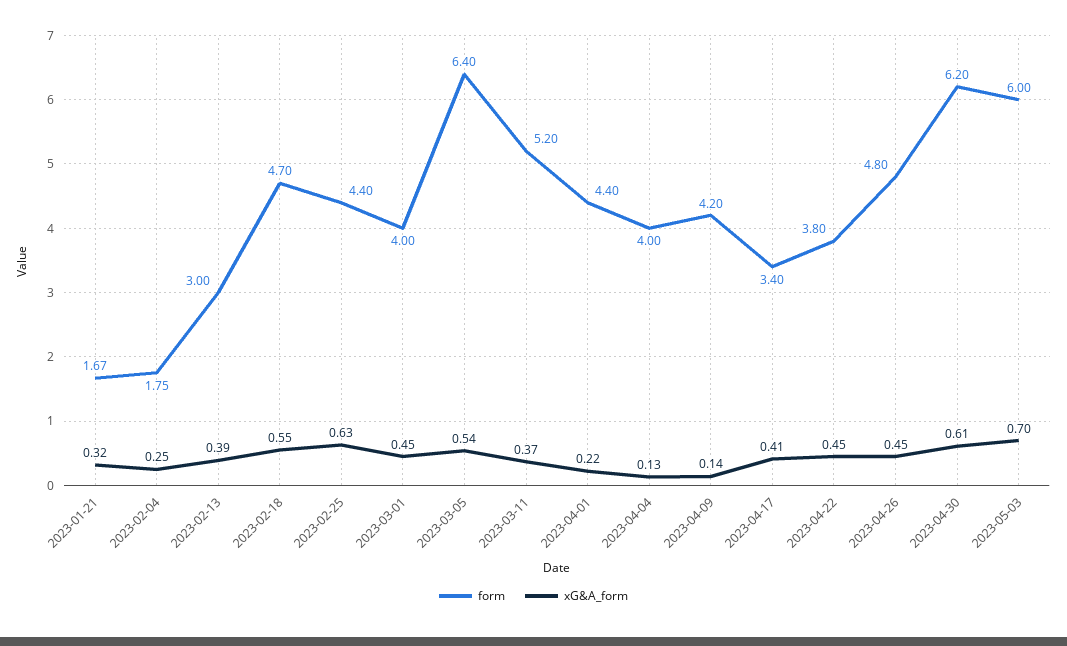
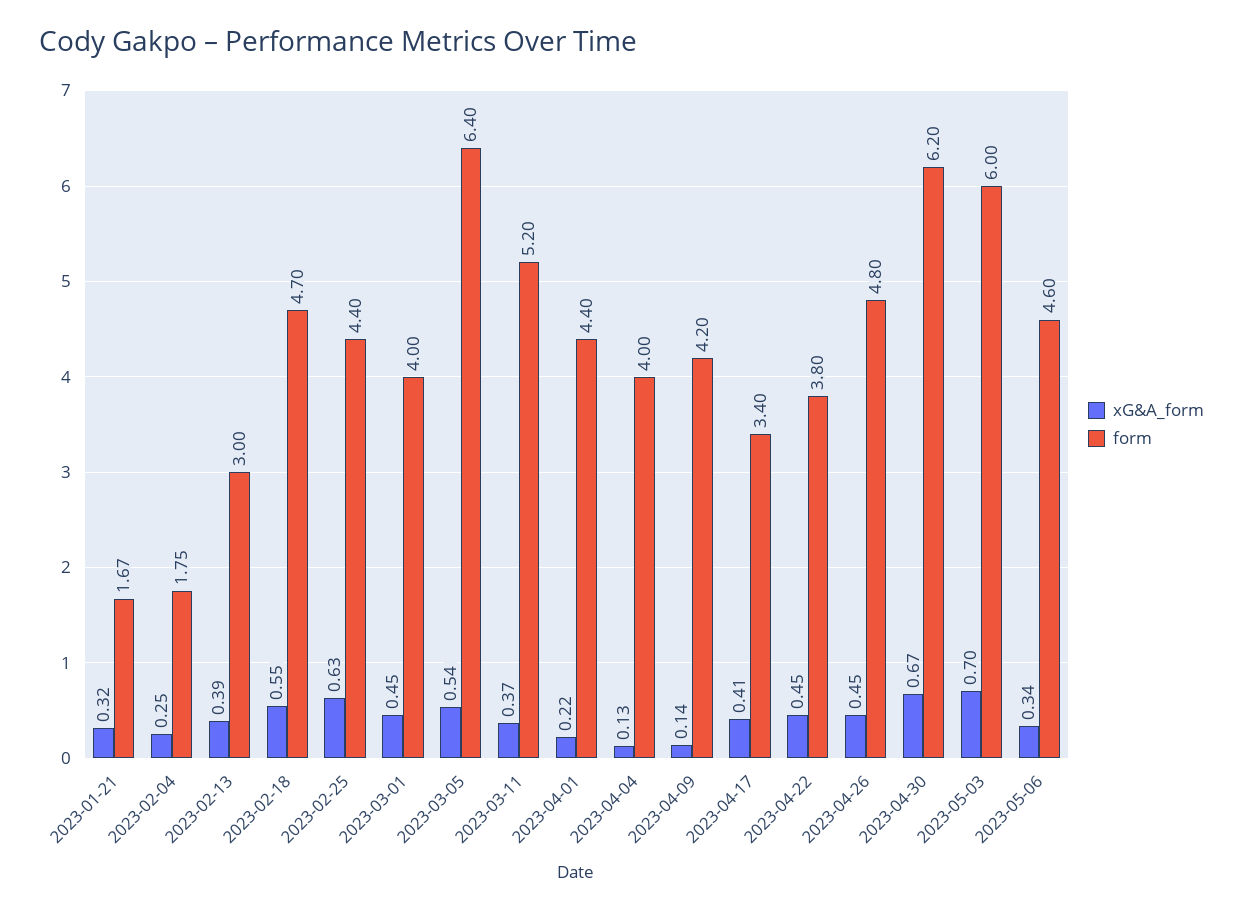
xG&A_form, 2023-04-30: 0.61 -> 0.67
xG&A_form, 2023-05-06: none -> 0.34
form, 2023-05-06: none -> 4.6

